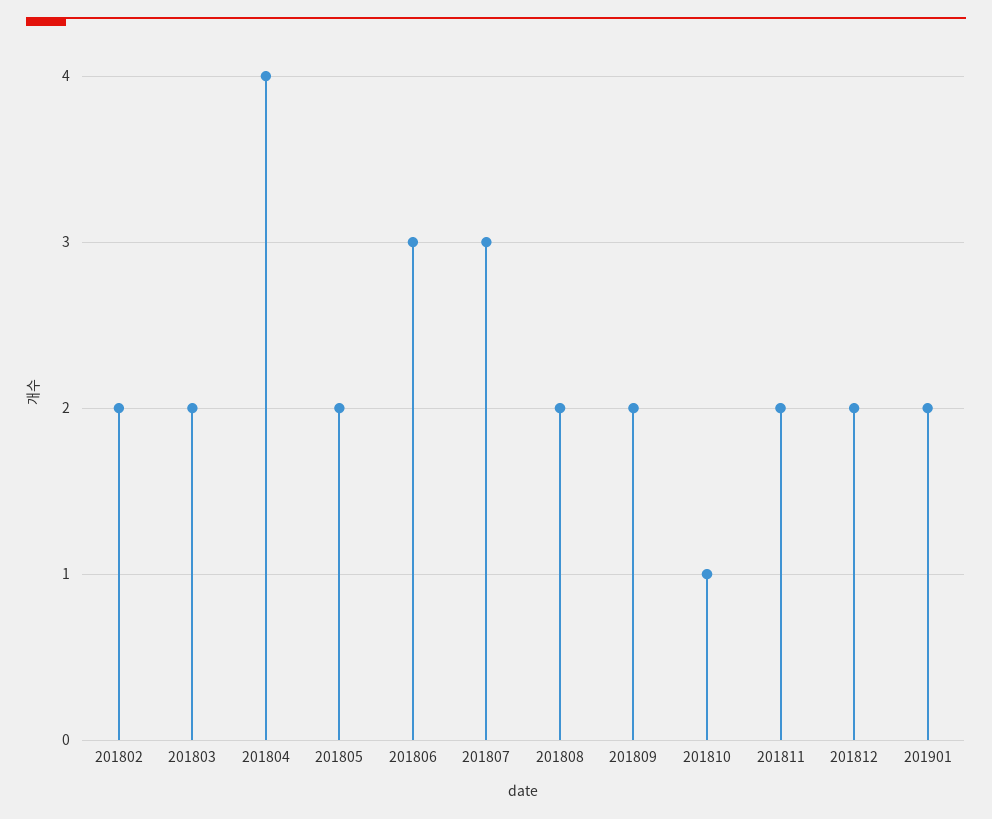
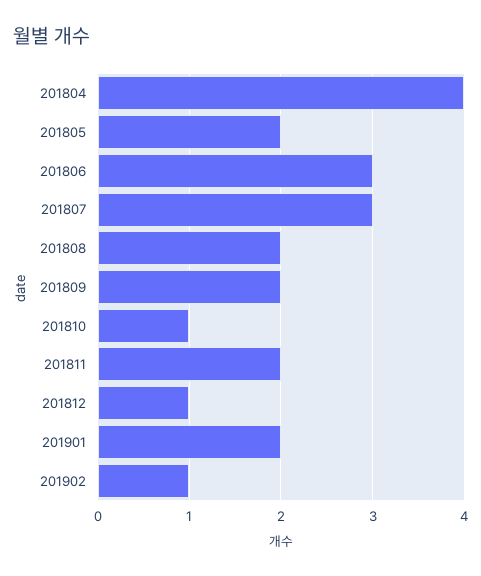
201802: 2 -> none
201803: 2 -> none
201812: 2 -> 1
201902: none -> 1

